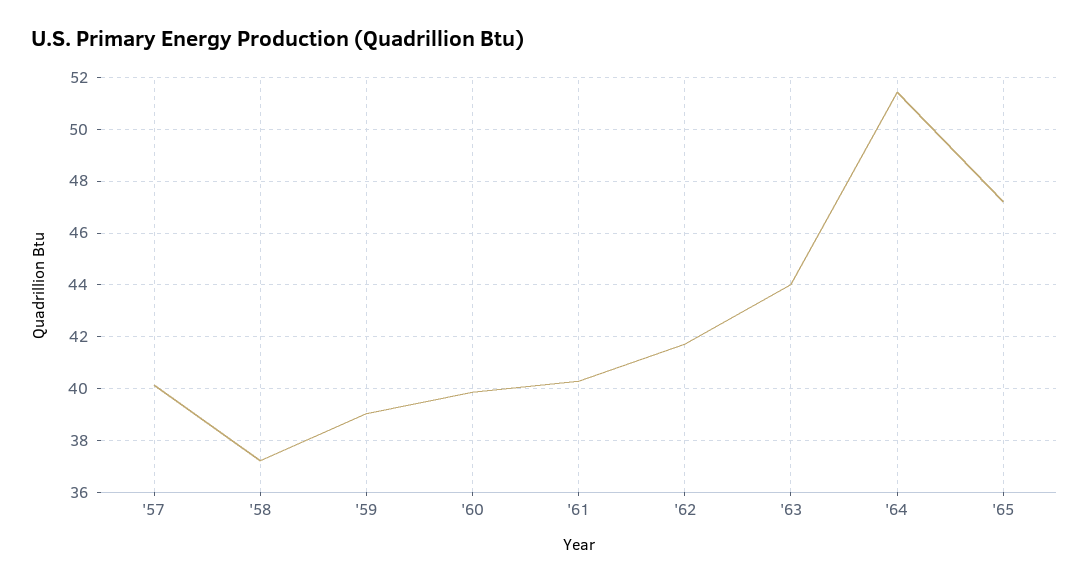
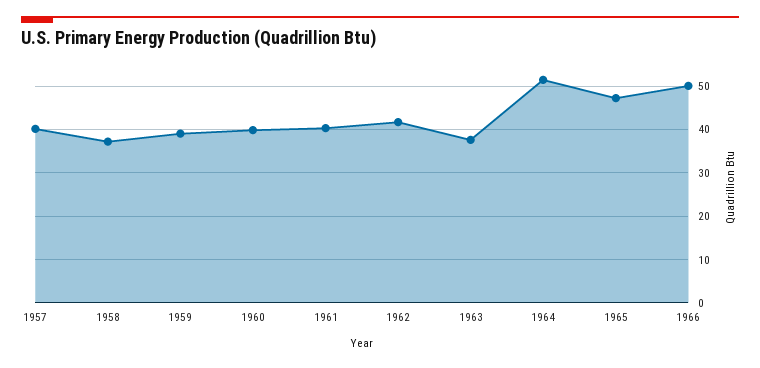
'63: 44 -> 38
1966: none -> 50

